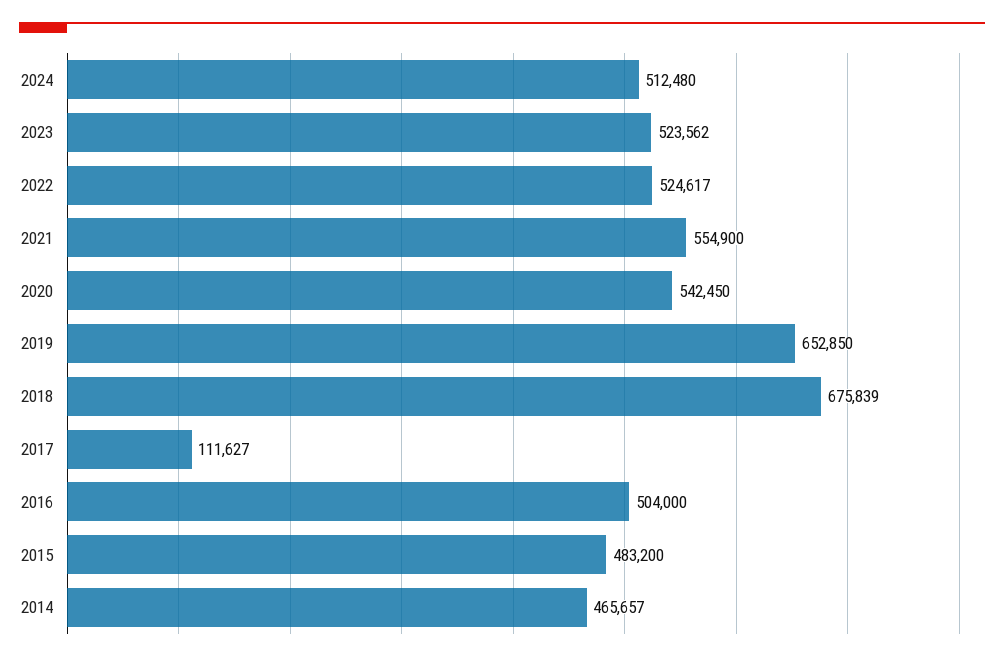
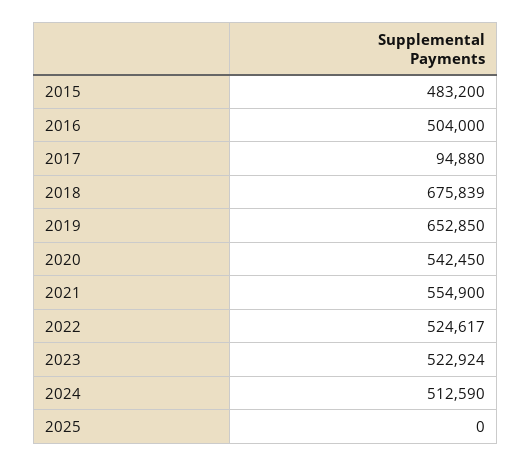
2024: 512480 -> 512590
2023: 523562 -> 522924
2017: 111627 -> 94880
2014: 465657 -> none
2025: none -> 0

